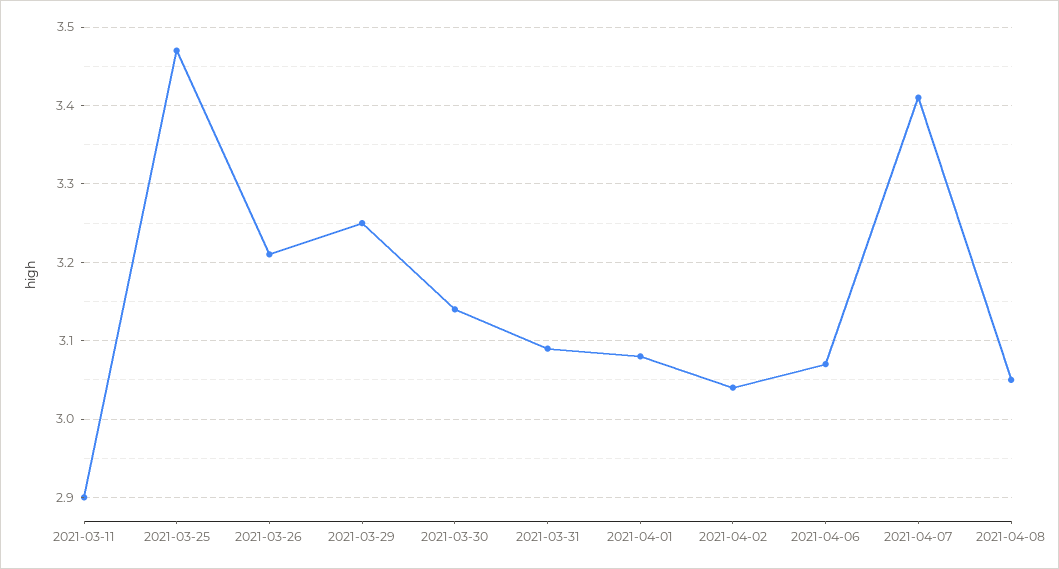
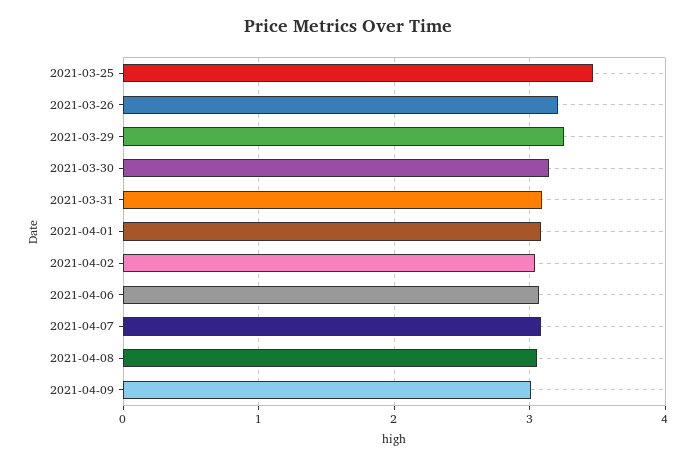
2021-03-11: 2.9 -> none
2021-04-07: 3.41 -> 3.1
2021-04-09: none -> 3

